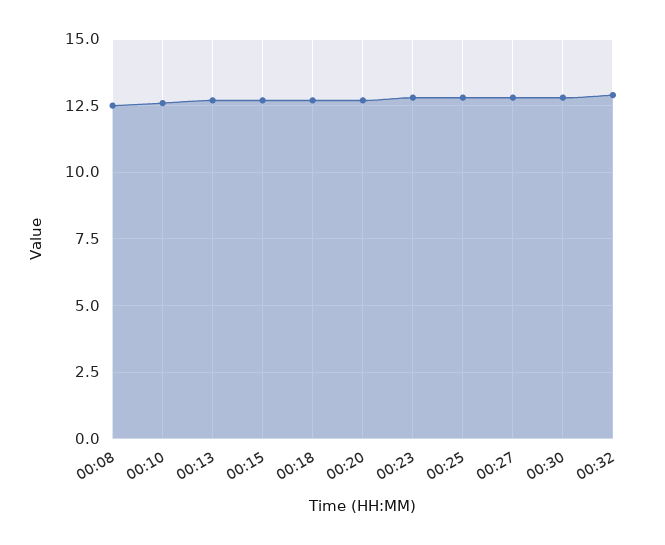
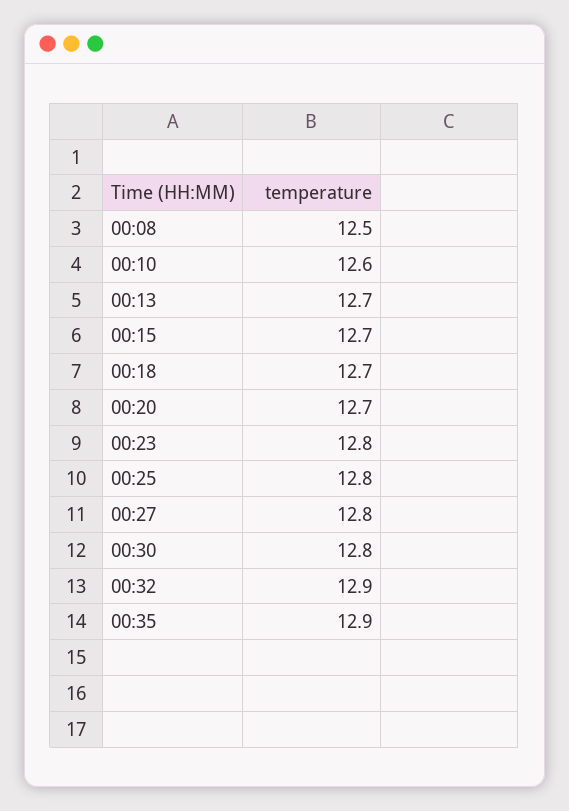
00:35: none -> 12.9

